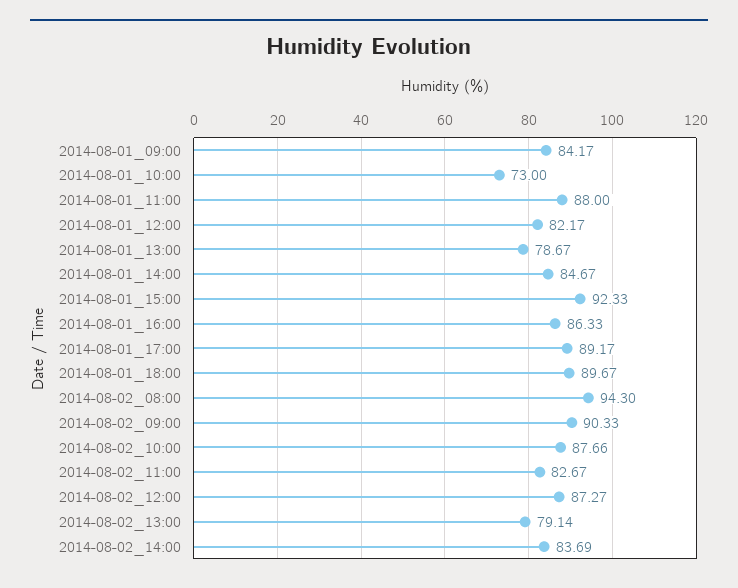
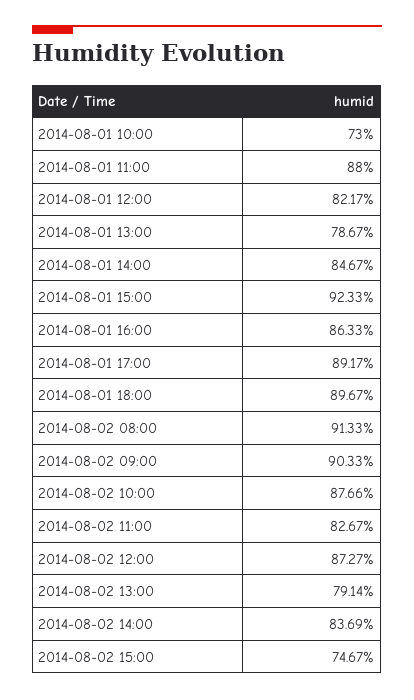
2014-08-01_09:00: 84.17 -> none
2014-08-02_08:00: 94.3 -> 91.33
2014-08-02 15:00: none -> 74.67

